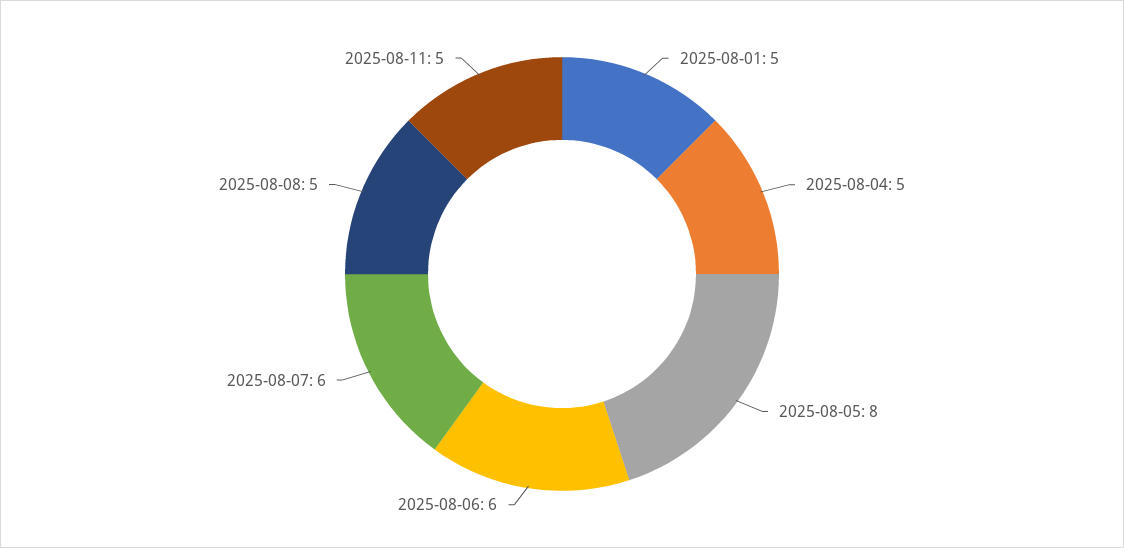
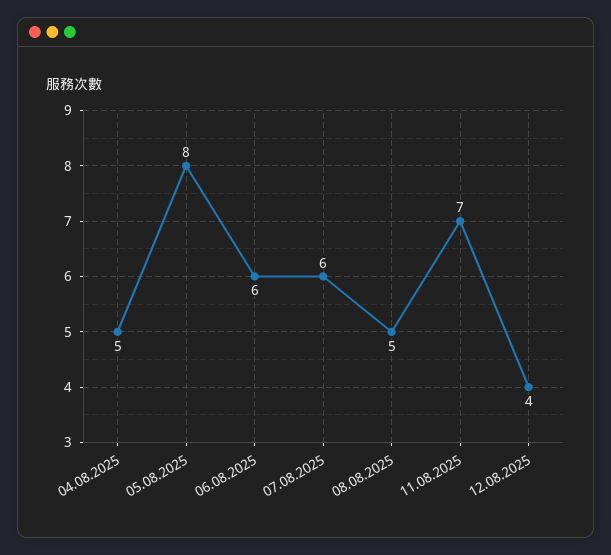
2025-08-01: 5 -> none
2025-08-11: 5 -> 7
12.08.2025: none -> 4

